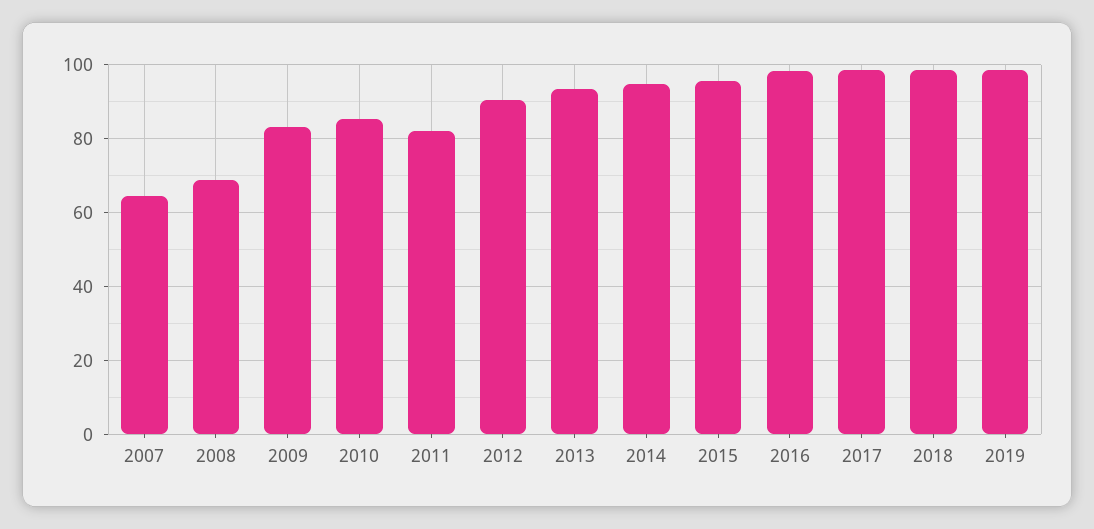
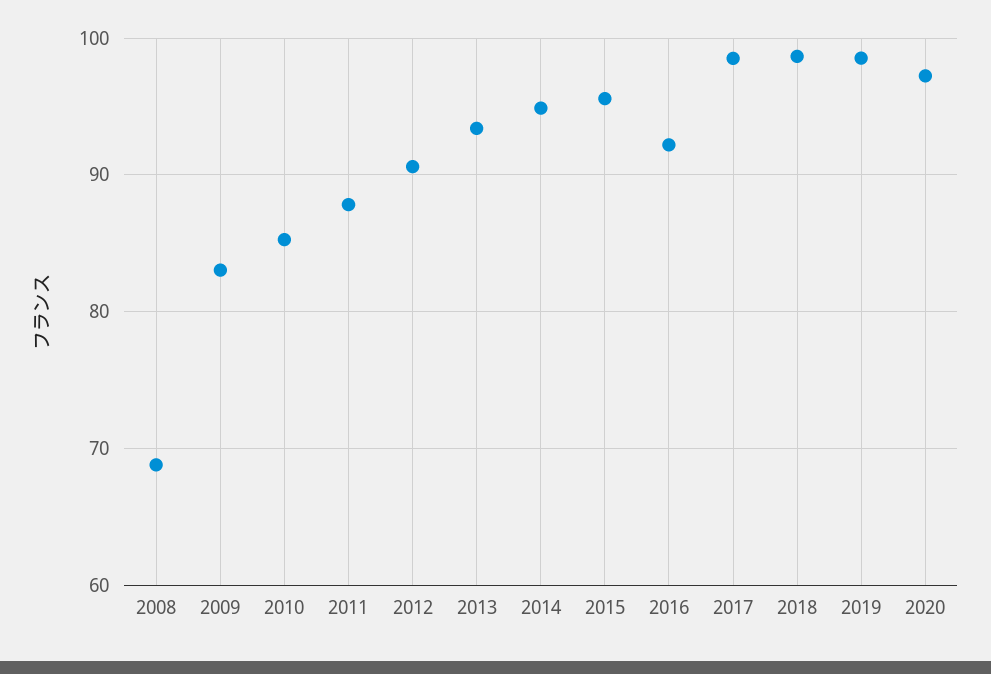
2007: 64 -> none
2011: 82 -> 88
2016: 98 -> 92
2020: none -> 97

